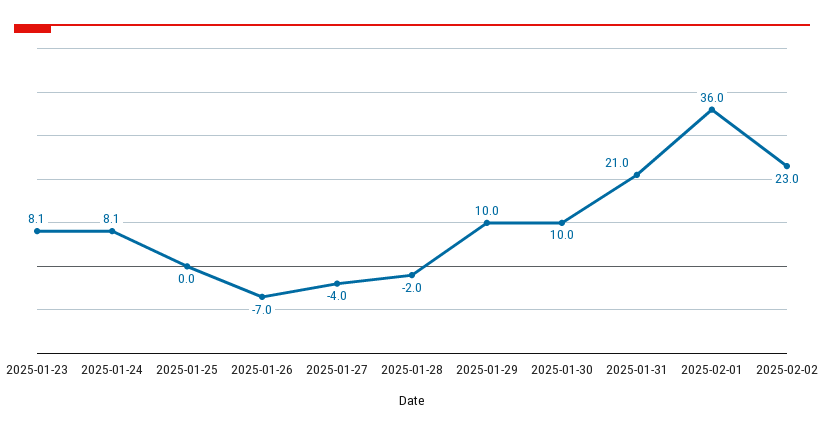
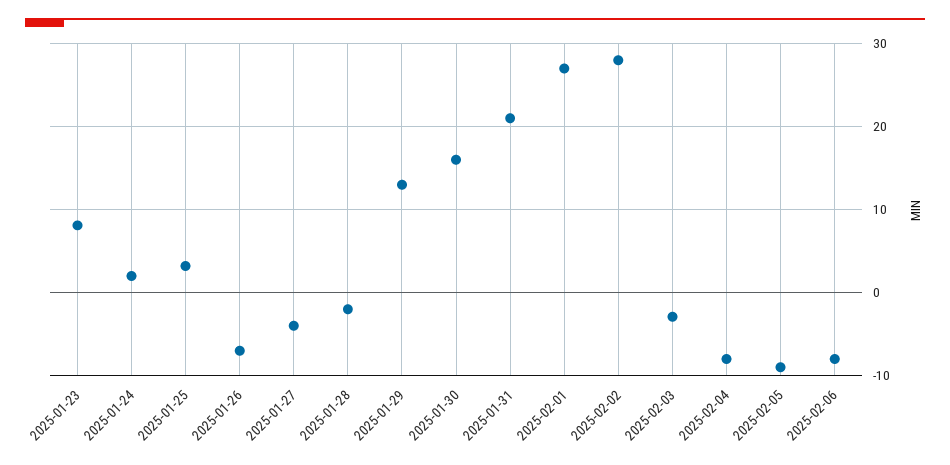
2025-01-24: 8.1 -> 2
2025-01-25: 0 -> 3
2025-01-29: 10 -> 13
2025-01-30: 10 -> 16
2025-02-01: 36 -> 27
2025-02-02: 23 -> 28
2025-02-03: none -> -3
2025-02-04: none -> -8
2025-02-05: none -> -9
2025-02-06: none -> -8

